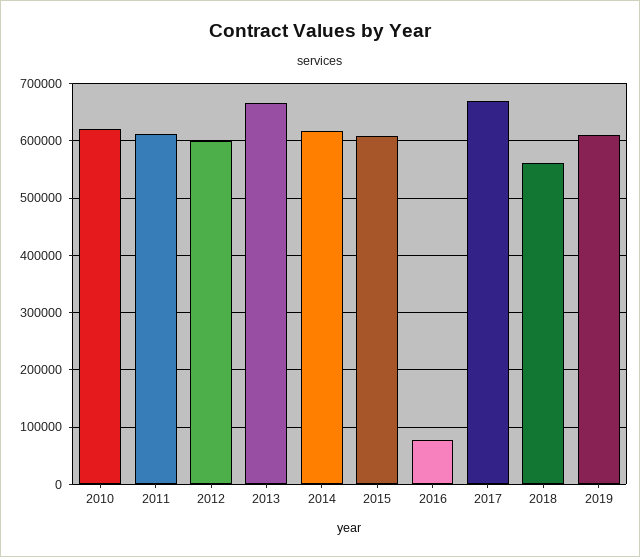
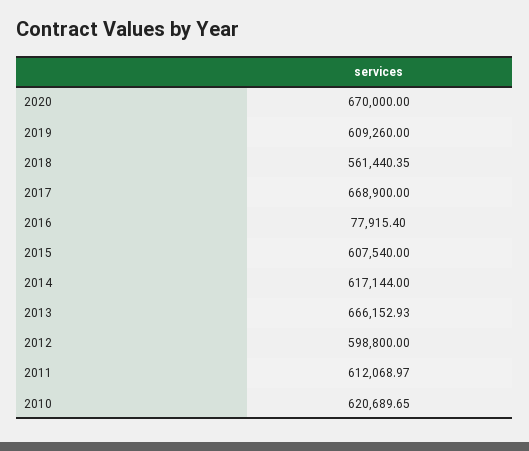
2020: none -> 670000

